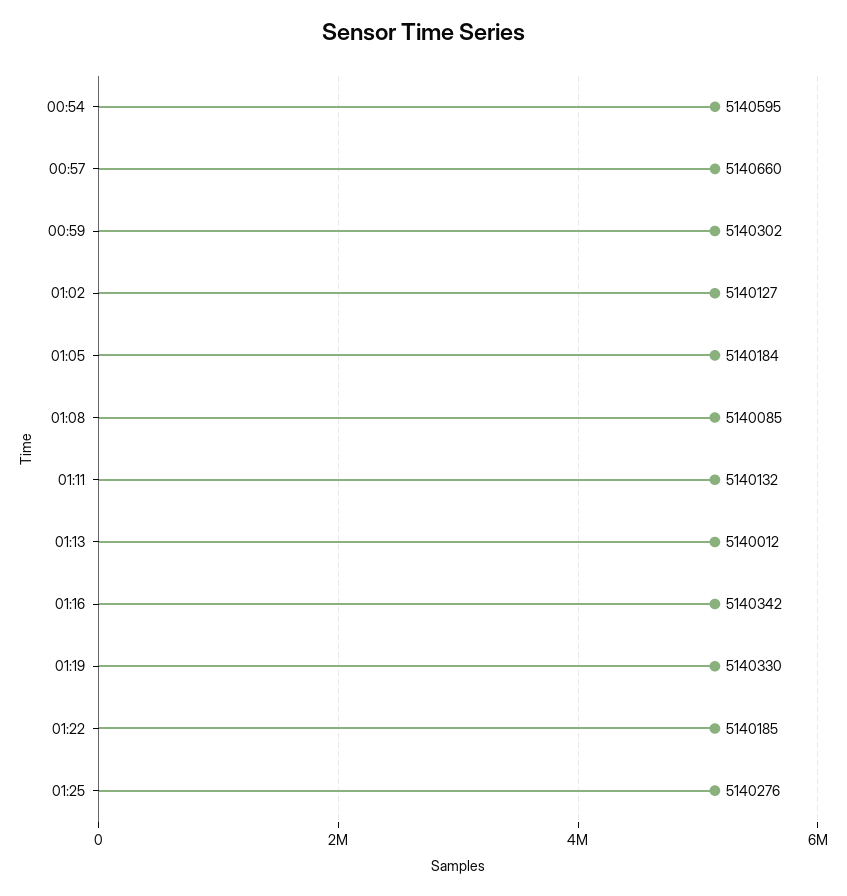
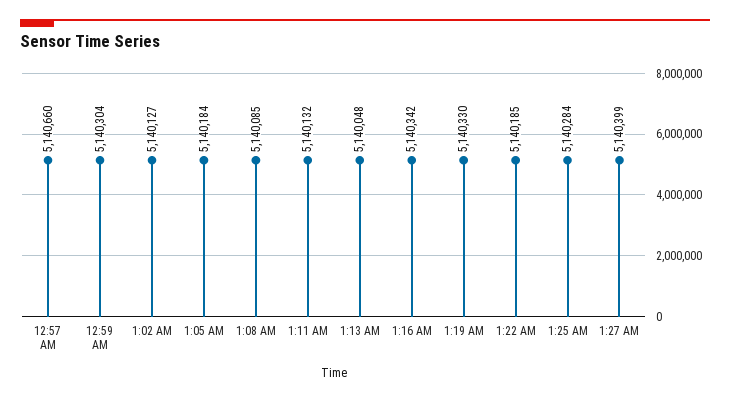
00:54: 5140595 -> none
00:59: 5140302 -> 5140304
01:13: 5140012 -> 5140048
01:25: 5140276 -> 5140284
1:27 AM: none -> 5140399

